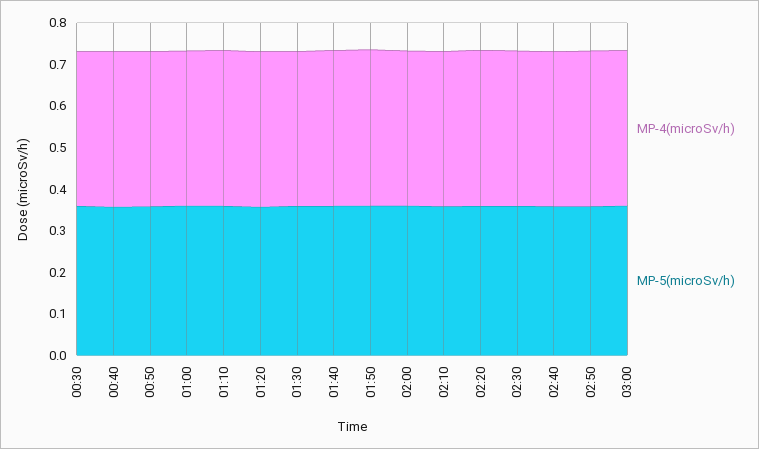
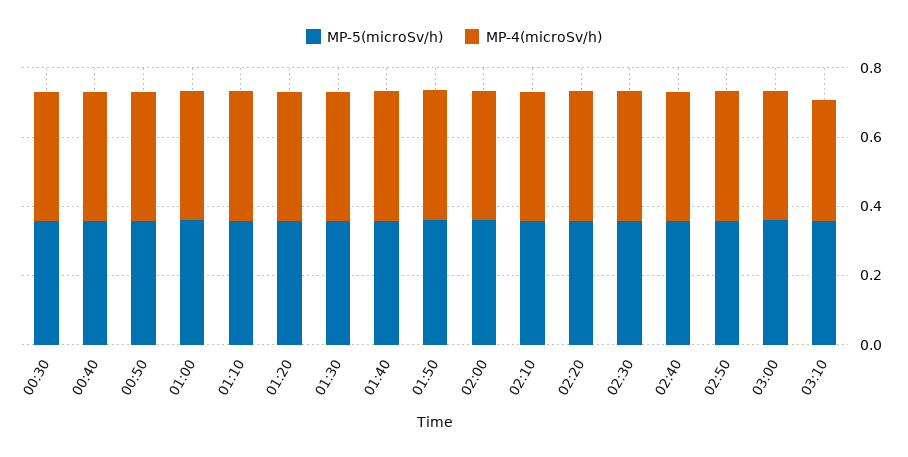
MP-5(microSv/h), 03:10: none -> 0.35
MP-4(microSv/h), 03:10: none -> 0.35

